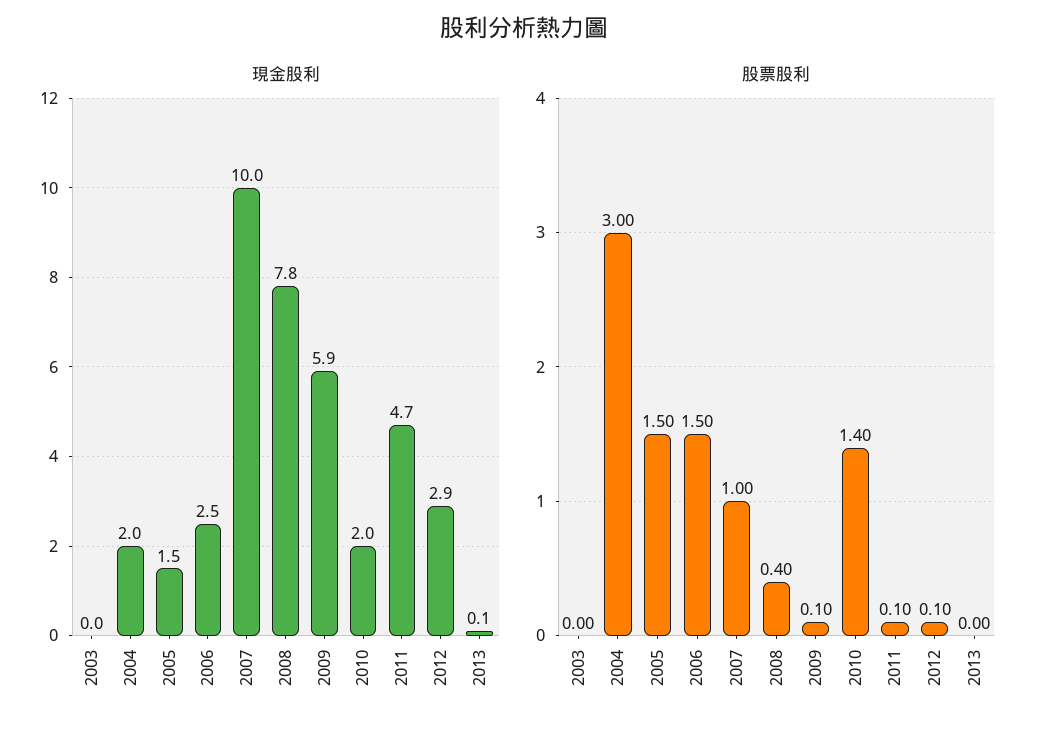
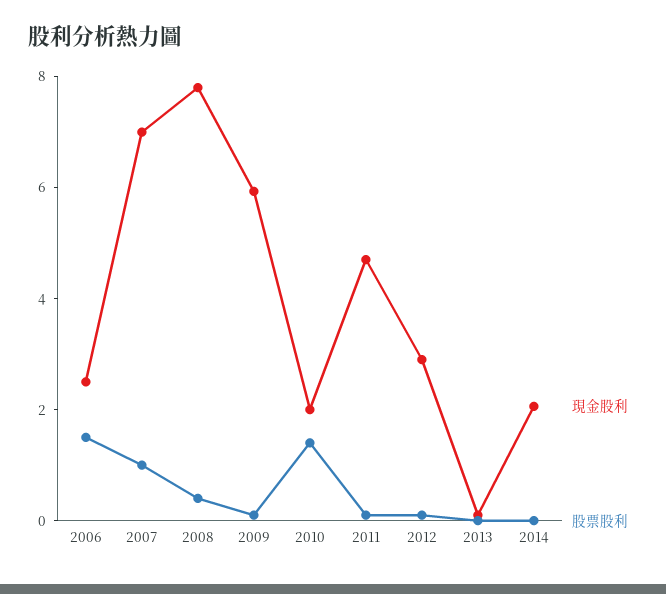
現金股利, 2003: 0 -> none
現金股利, 2004: 2 -> none
現金股利, 2005: 1.5 -> none
現金股利, 2007: 10 -> 7
股票股利, 2003: 0 -> none
股票股利, 2004: 3 -> none
股票股利, 2005: 1.5 -> none
現金股利, 2014: none -> 2
股票股利, 2014: none -> 0

